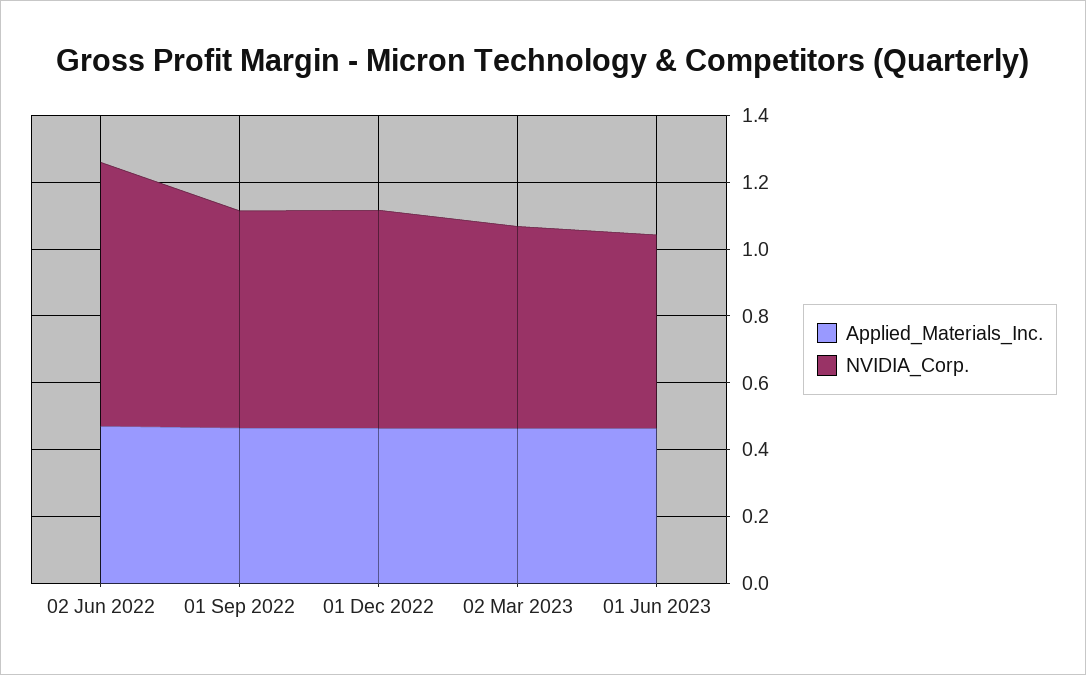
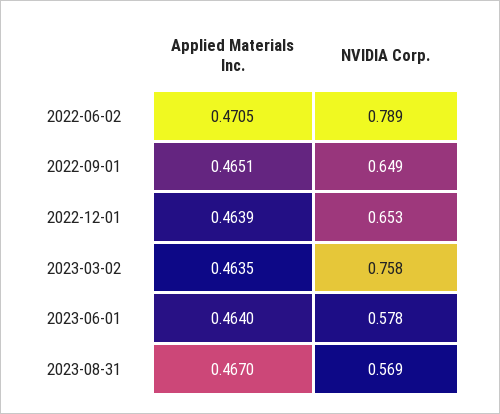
NVIDIA_Corp., 02 Mar 2023: 0.6 -> 0.758
Applied_Materials_Inc., 2023-08-31: none -> 0.467
NVIDIA_Corp., 2023-08-31: none -> 0.569

